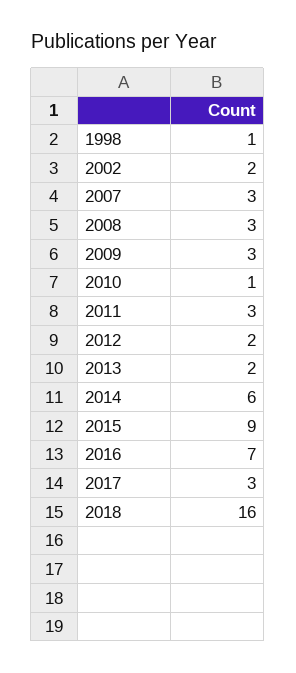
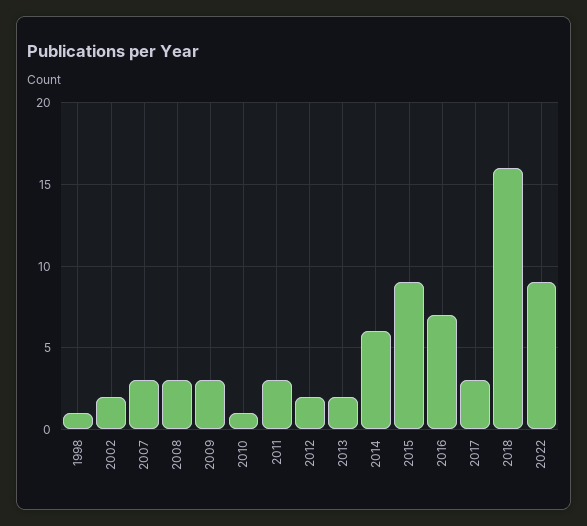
2022: none -> 9

